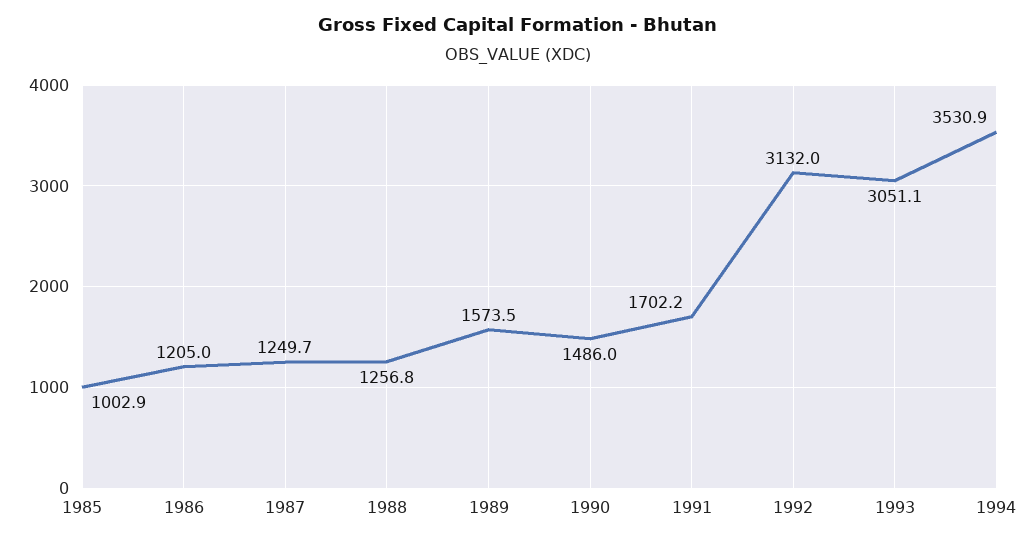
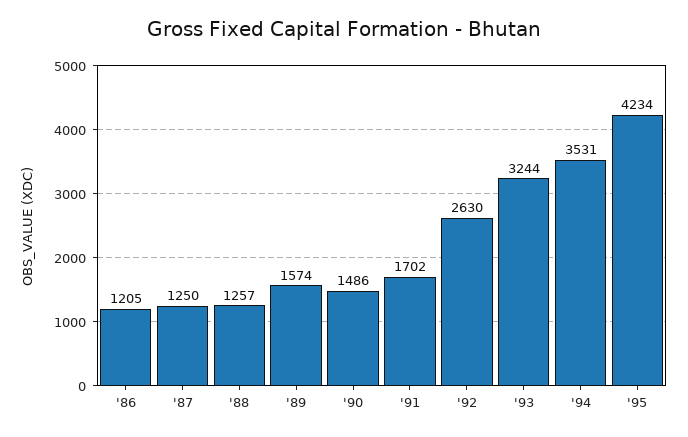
1985: 1002.9 -> none
1992: 3132 -> 2630
1993: 3051.1 -> 3244
'95: none -> 4234

